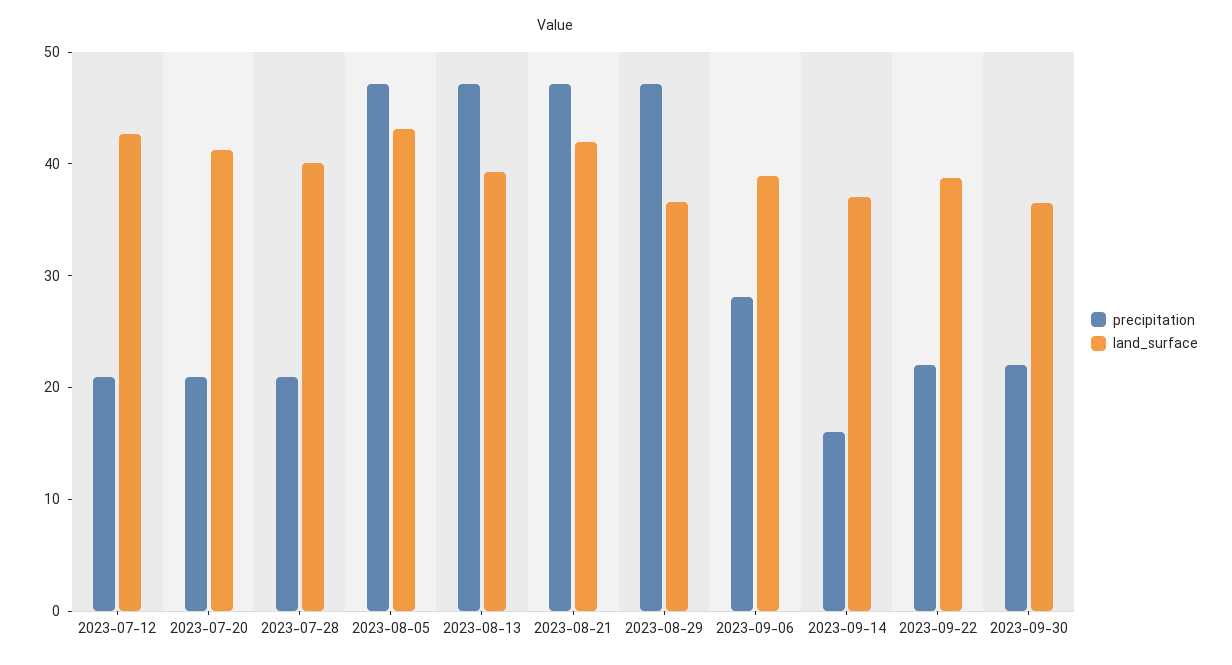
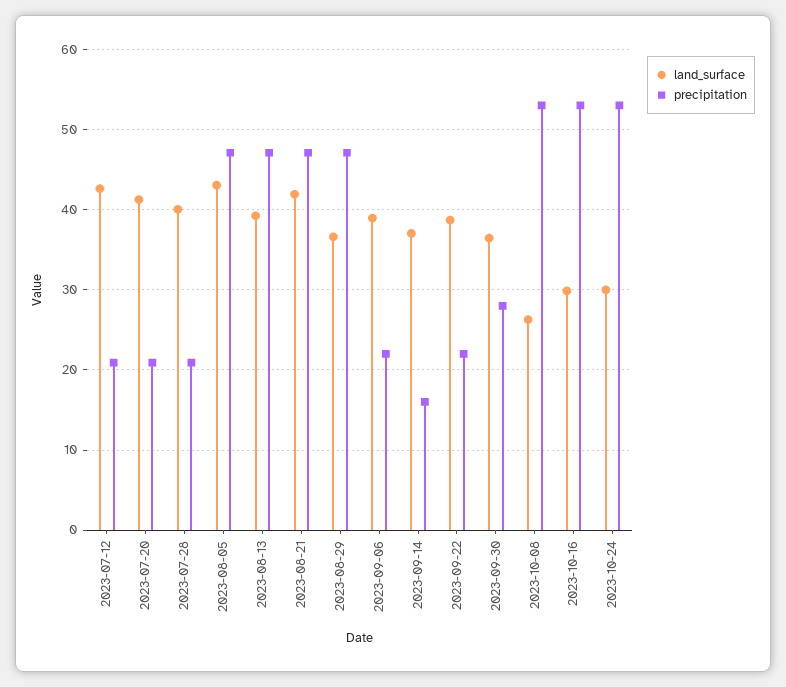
precipitation, 2023-09-06: 28 -> 22
precipitation, 2023-09-30: 22 -> 28
land_surface, 2023-10-08: none -> 26
precipitation, 2023-10-08: none -> 53
land_surface, 2023-10-16: none -> 30
precipitation, 2023-10-16: none -> 53
land_surface, 2023-10-24: none -> 30
precipitation, 2023-10-24: none -> 53

